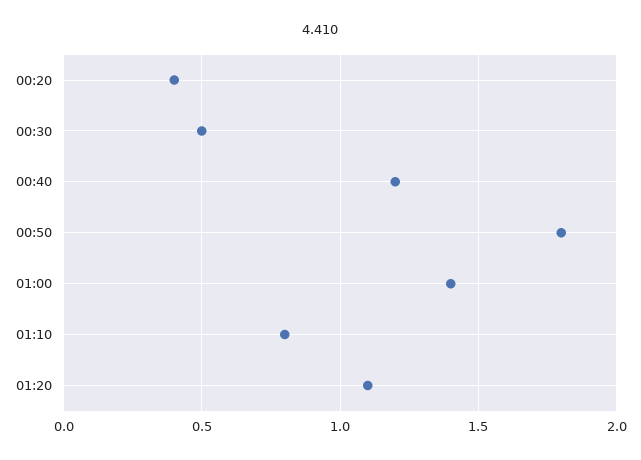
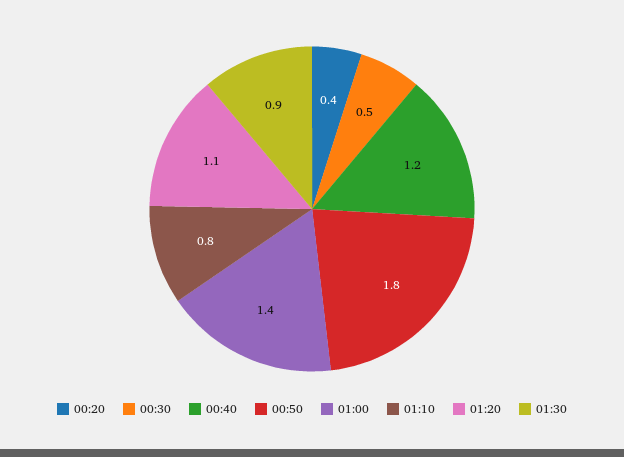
01:30: none -> 0.9

